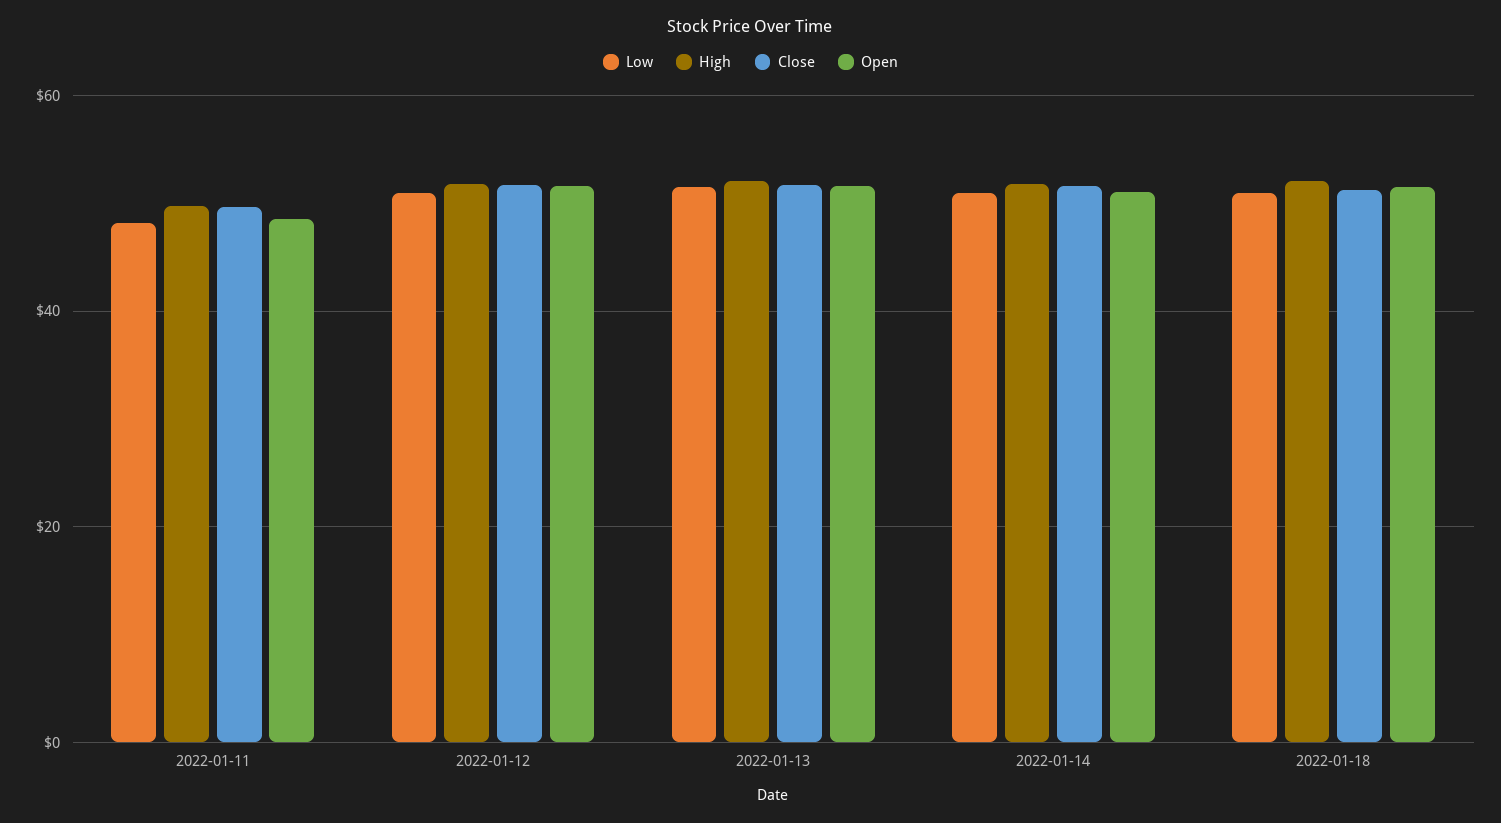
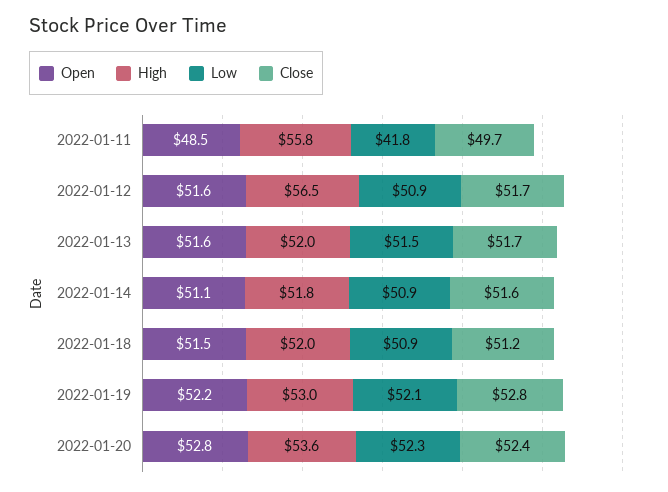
Low, 2022-01-11: 48 -> 41.8
High, 2022-01-11: 50 -> 55.8
High, 2022-01-12: 52 -> 56.5
Open, 2022-01-19: none -> 52.2
High, 2022-01-19: none -> 53
Low, 2022-01-19: none -> 52.1
Close, 2022-01-19: none -> 52.8
Open, 2022-01-20: none -> 52.8
High, 2022-01-20: none -> 53.6
Low, 2022-01-20: none -> 52.3
Close, 2022-01-20: none -> 52.4

